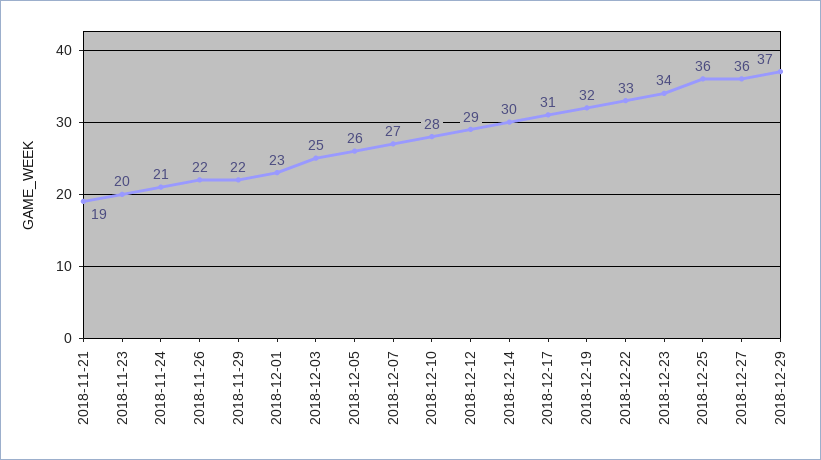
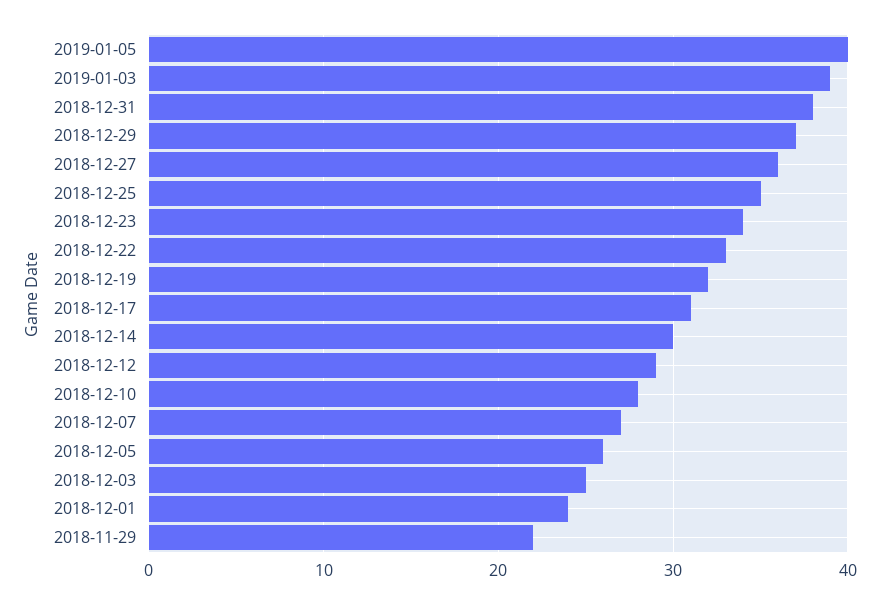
2018-11-21: 19 -> none
2018-11-23: 20 -> none
2018-11-24: 21 -> none
2018-11-26: 22 -> none
2018-12-01: 23 -> 24
2018-12-25: 36 -> 35
2019-01-05: none -> 40
2019-01-03: none -> 39
2018-12-31: none -> 38

